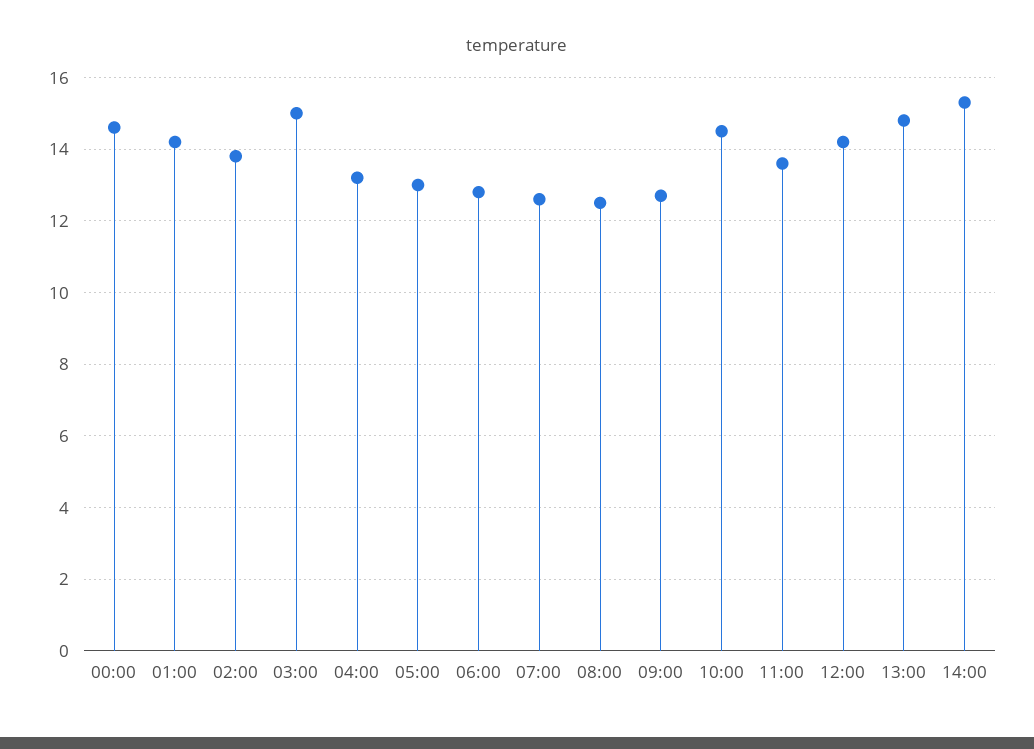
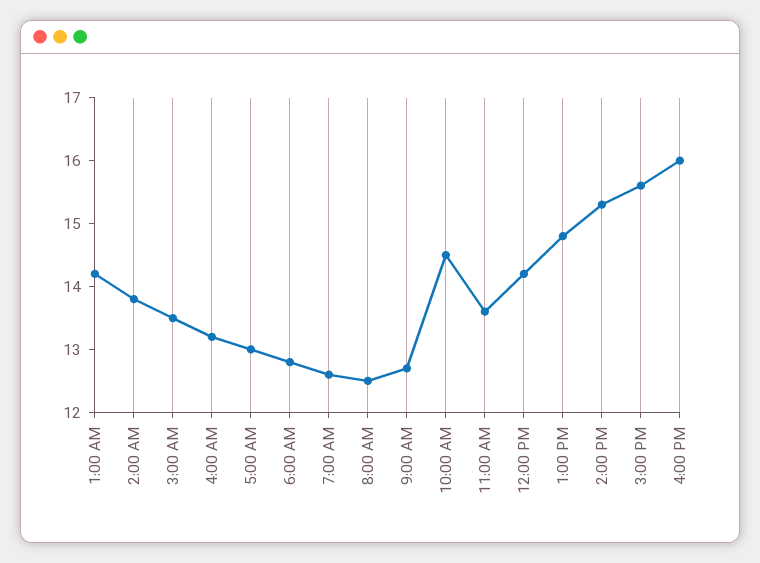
00:00: 14.5 -> none
03:00: 15 -> 13.5
3:00 PM: none -> 15.5
4:00 PM: none -> 16

